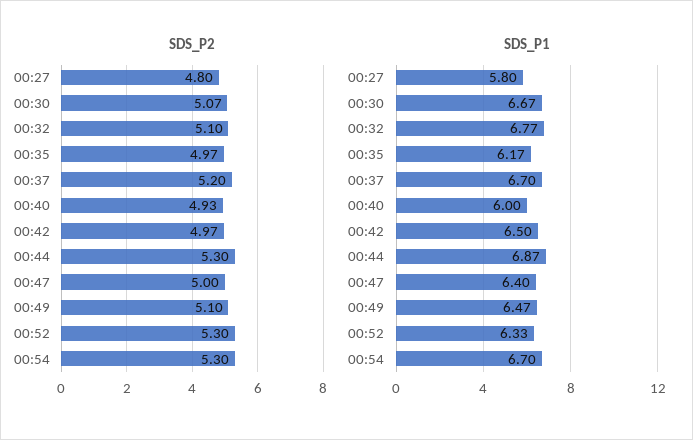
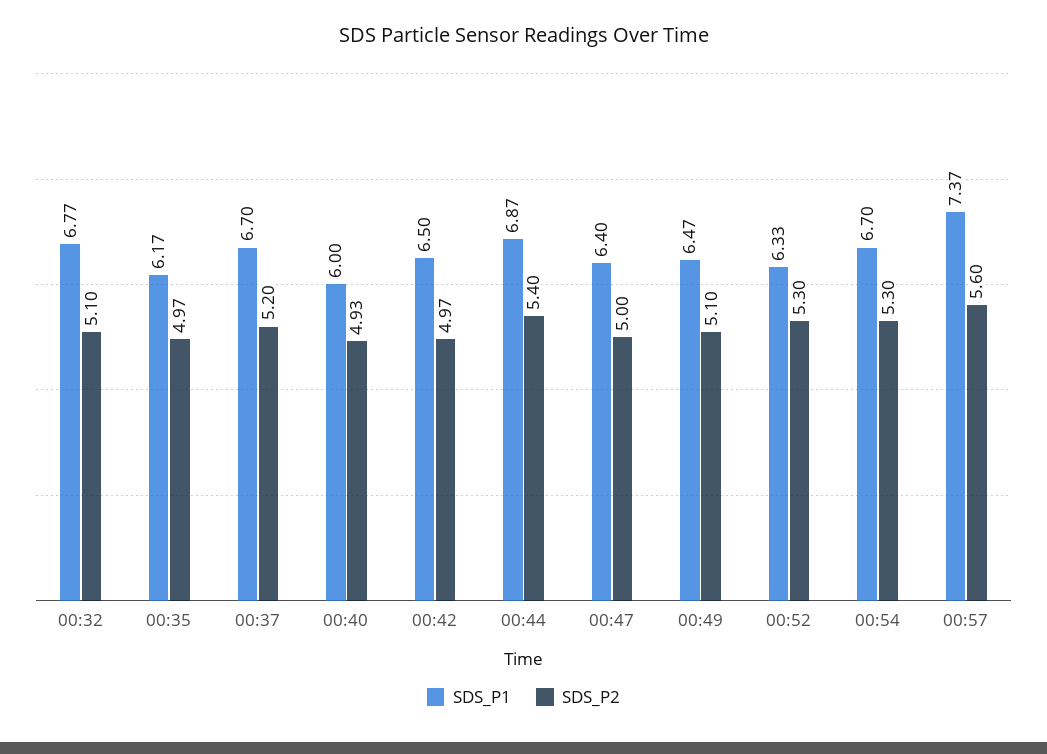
SDS_P2, 00:27: 4.8 -> none
SDS_P2, 00:30: 5.07 -> none
SDS_P2, 00:44: 5.3 -> 5.4
SDS_P1, 00:27: 5.8 -> none
SDS_P1, 00:30: 6.67 -> none
SDS_P1, 00:57: none -> 7.37
SDS_P2, 00:57: none -> 5.6

